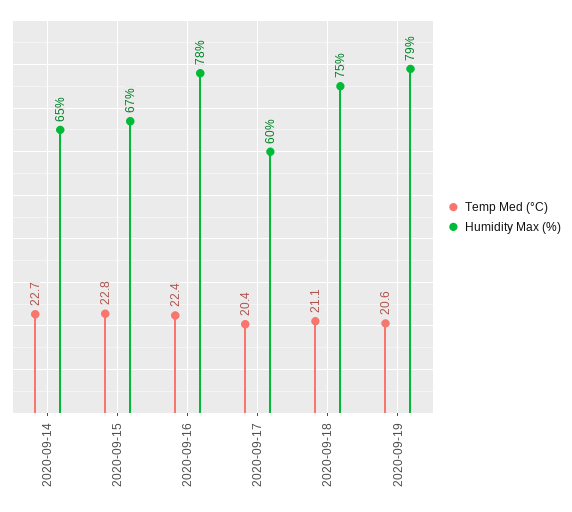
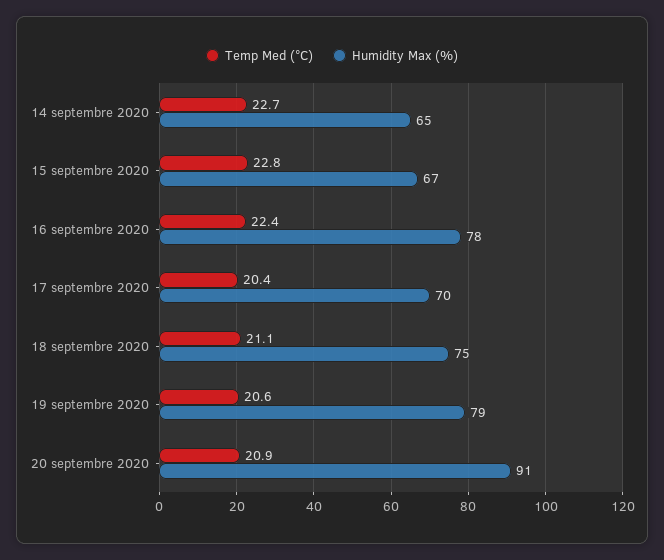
Humidity Max (%), 2020-09-17: 60 -> 70
Temp Med (°C), 20 septembre 2020: none -> 20.9
Humidity Max (%), 20 septembre 2020: none -> 91

